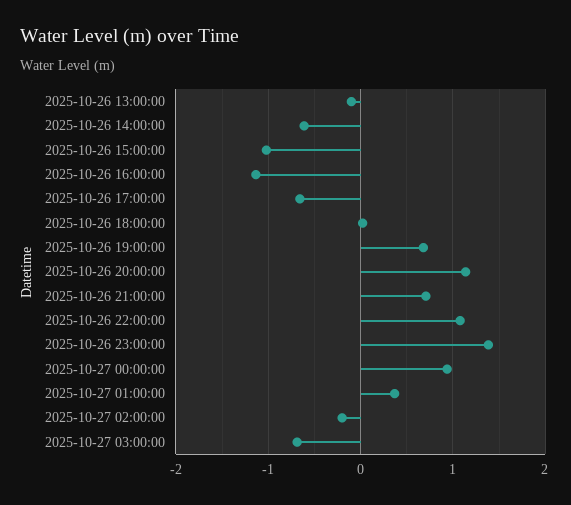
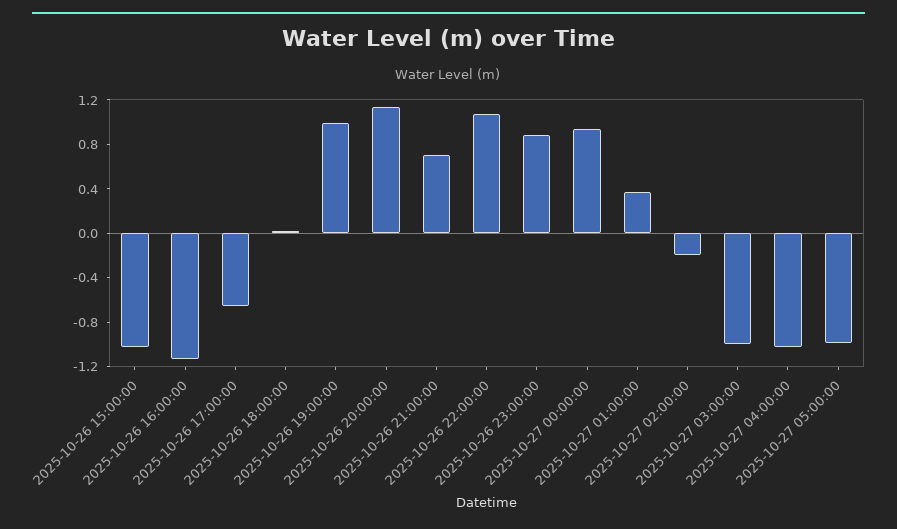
2025-10-26 13:00:00: -0.1 -> none
2025-10-26 14:00:00: -0.6 -> none
2025-10-26 19:00:00: 0.7 -> 1
2025-10-26 23:00:00: 1.4 -> 0.9
2025-10-27 03:00:00: -0.7 -> -1
2025-10-27 04:00:00: none -> -1
2025-10-27 05:00:00: none -> -1

